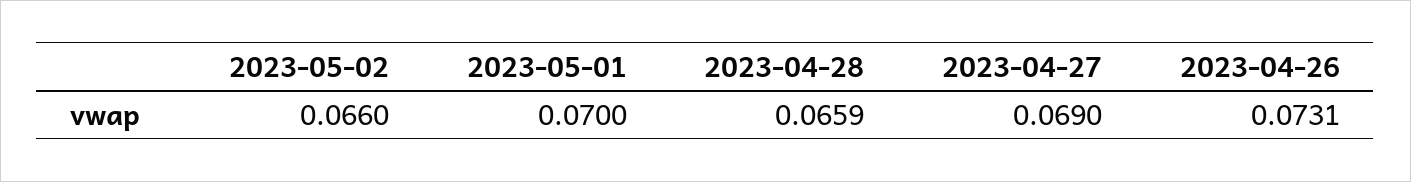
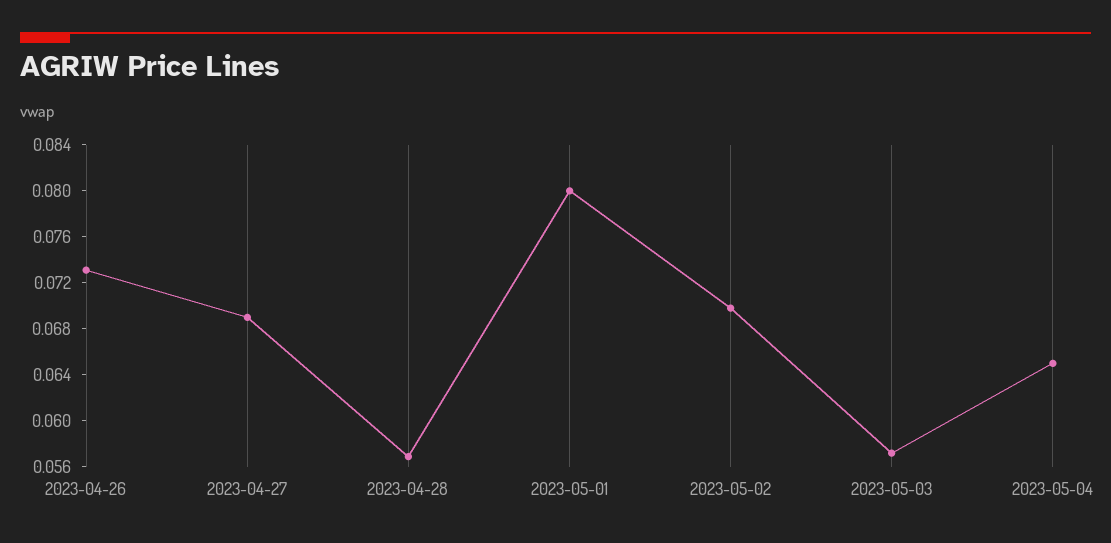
2023-05-02: 0.066 -> 0.07
2023-05-01: 0.07 -> 0.08
2023-04-28: 0.0659 -> 0.057
2023-05-03: none -> 0.057
2023-05-04: none -> 0.065

